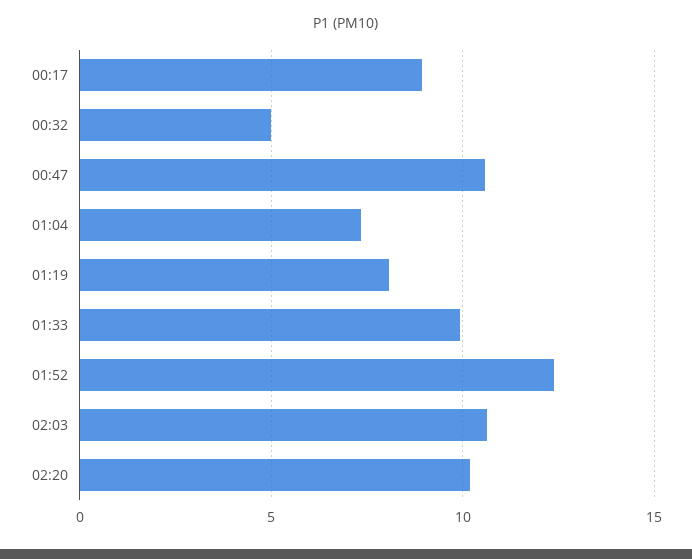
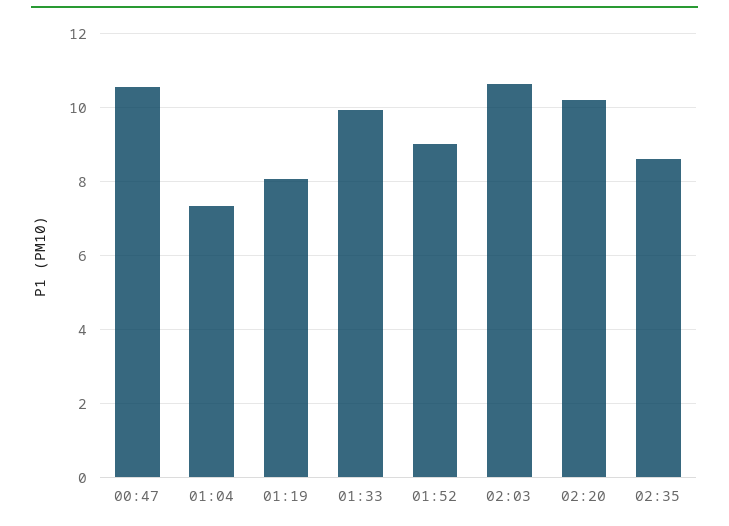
00:17: 9 -> none
00:32: 5 -> none
01:52: 12.5 -> 9
02:35: none -> 8.6

